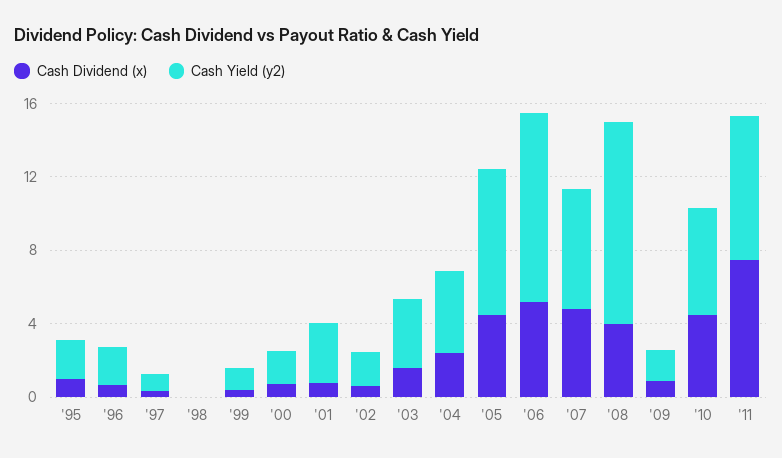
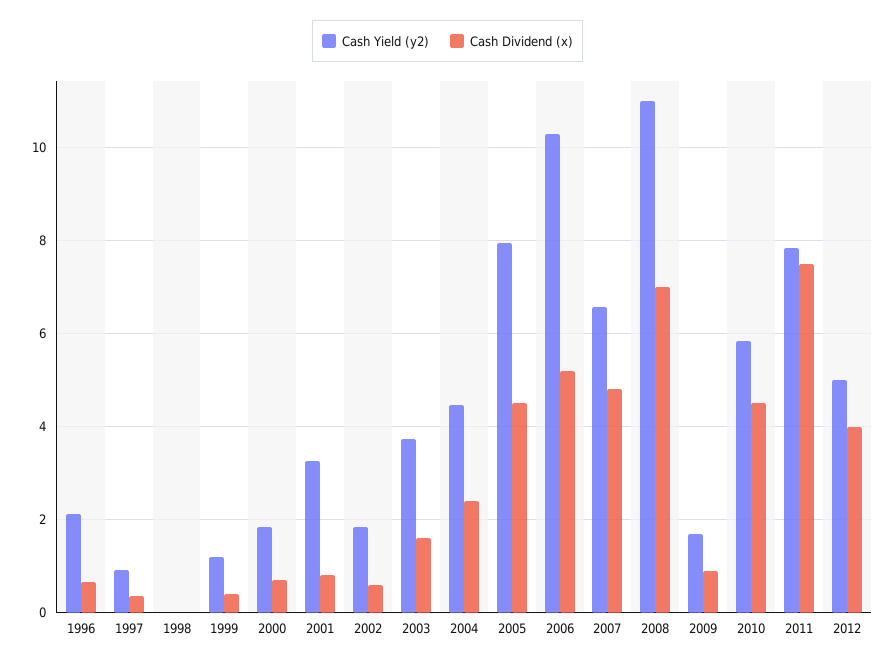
Cash Dividend (x), '95: 1 -> none
Cash Yield (y2), '95: 2 -> none
Cash Dividend (x), '08: 4 -> 7
Cash Yield (y2), 2012: none -> 5
Cash Dividend (x), 2012: none -> 4

